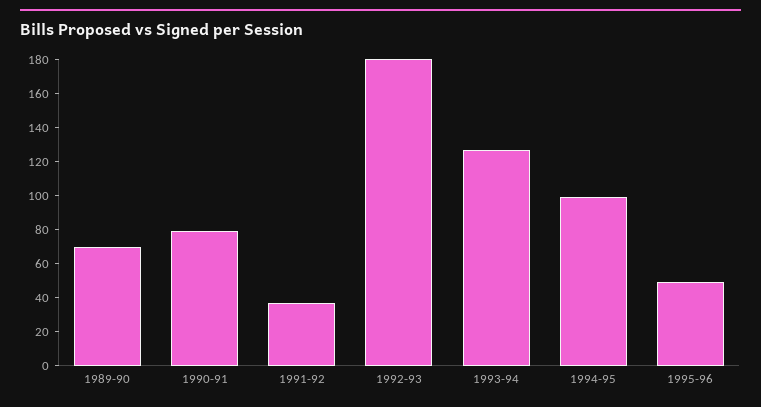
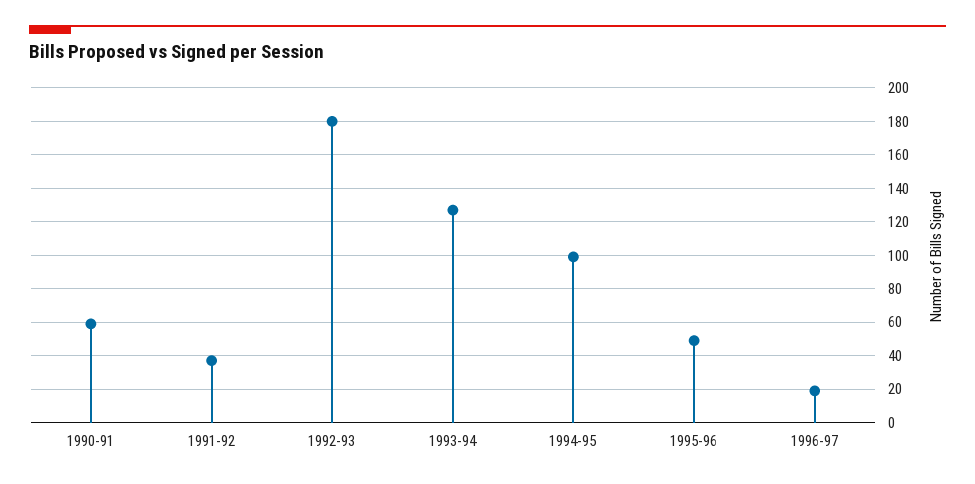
1989-90: 70 -> none
1990-91: 80 -> 60
1996-97: none -> 20

